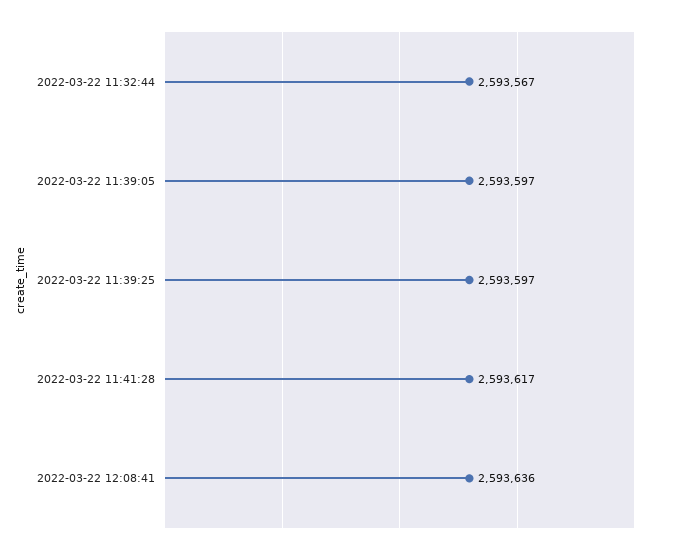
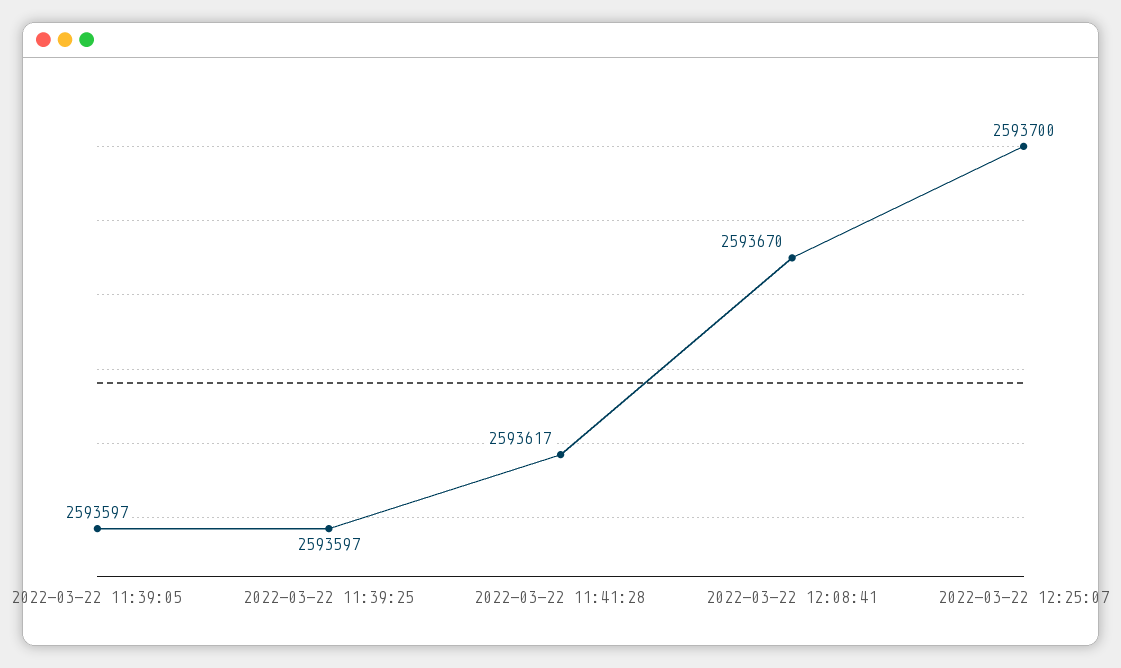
2022-03-22 11:32:44: 2593567 -> none
2022-03-22 12:08:41: 2593636 -> 2593670
2022-03-22 12:25:07: none -> 2593700

